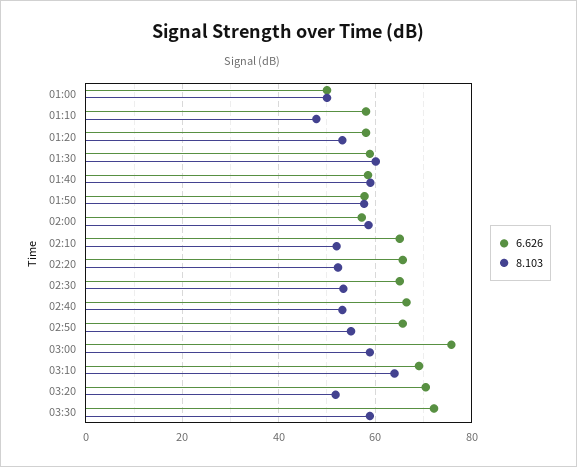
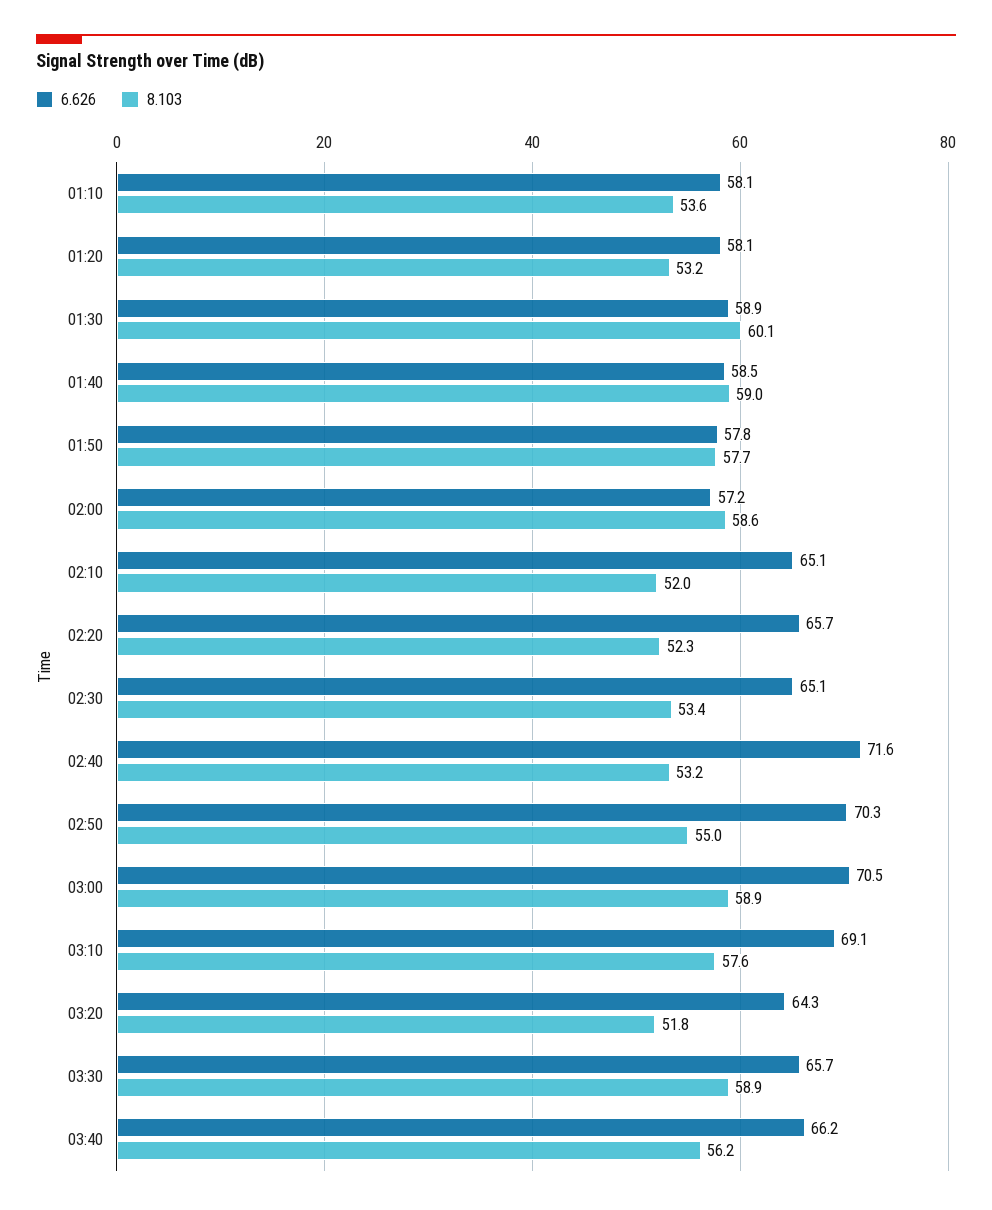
6.626, 01:00: 50 -> none
8.103, 01:00: 50 -> none
8.103, 01:10: 48 -> 53.6
6.626, 02:40: 66 -> 71.6
6.626, 02:50: 66 -> 70.3
6.626, 03:00: 76 -> 70.5
8.103, 03:10: 64 -> 57.6
6.626, 03:20: 70 -> 64.3
6.626, 03:30: 72 -> 65.7
6.626, 03:40: none -> 66.2
8.103, 03:40: none -> 56.2

